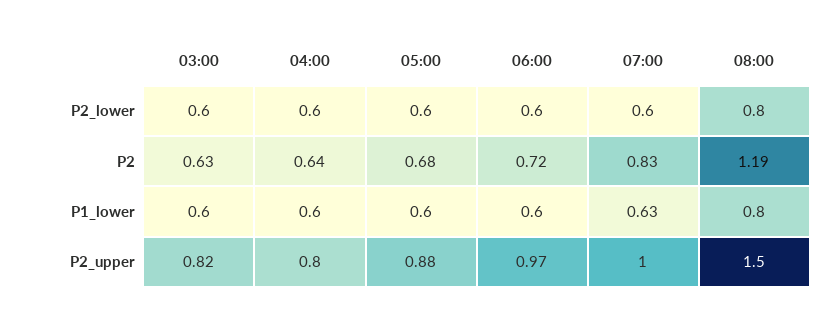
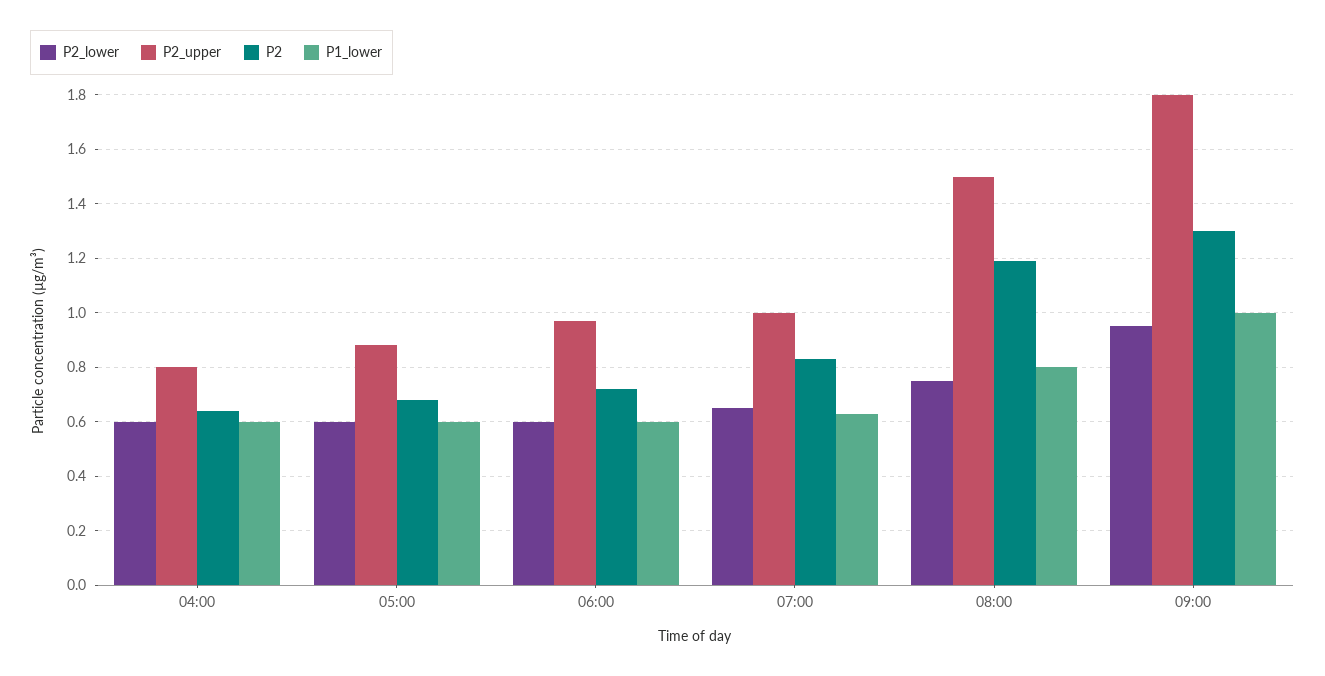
P2_lower, 03:00: 0.6 -> none
P2_lower, 07:00: 0.6 -> 0.65
P2_lower, 08:00: 0.8 -> 0.75
P2, 03:00: 0.63 -> none
P1_lower, 03:00: 0.6 -> none
P2_upper, 03:00: 0.82 -> none
P2_lower, 09:00: none -> 0.95
P2_upper, 09:00: none -> 1.8
P2, 09:00: none -> 1.3
P1_lower, 09:00: none -> 1

